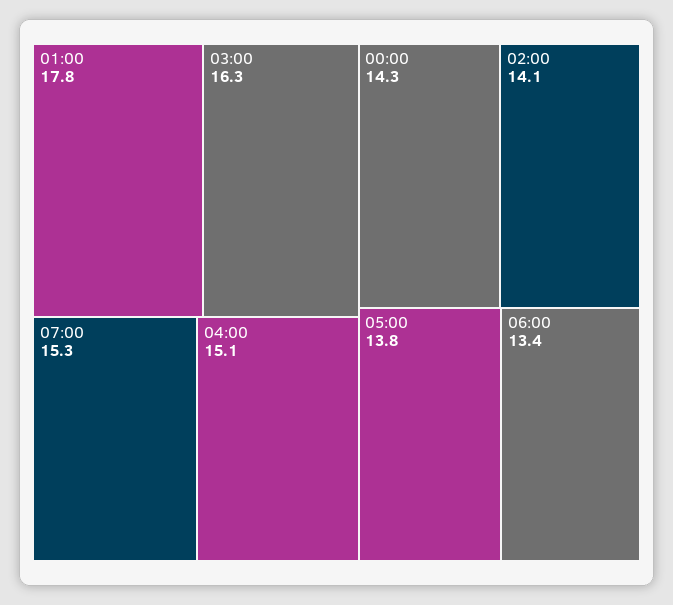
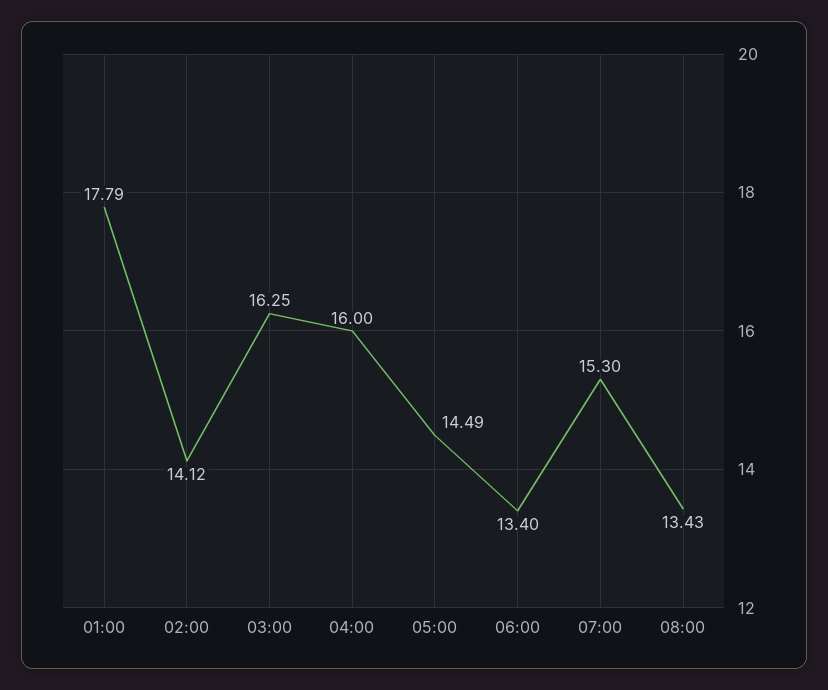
04:00: 15.1 -> 16
00:00: 14.3 -> none
05:00: 13.8 -> 14.49
08:00: none -> 13.43

